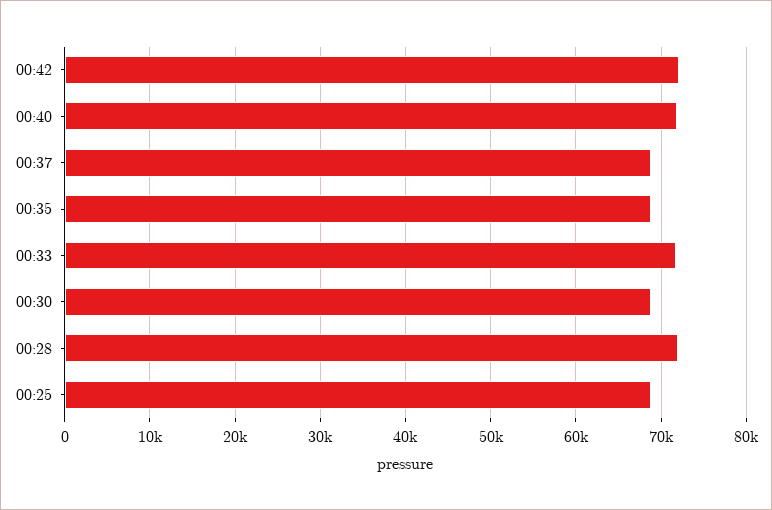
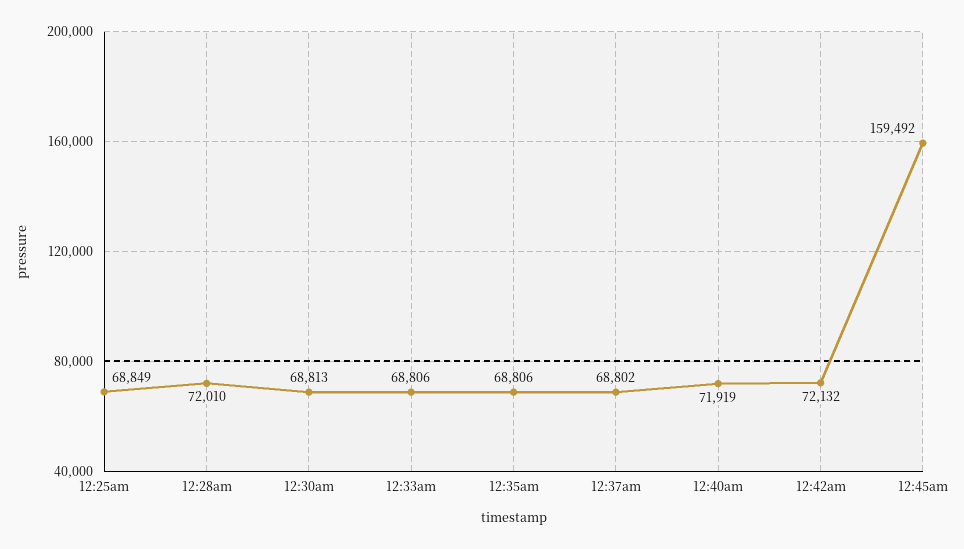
00:33: 72000 -> 68806
12:45am: none -> 159492

